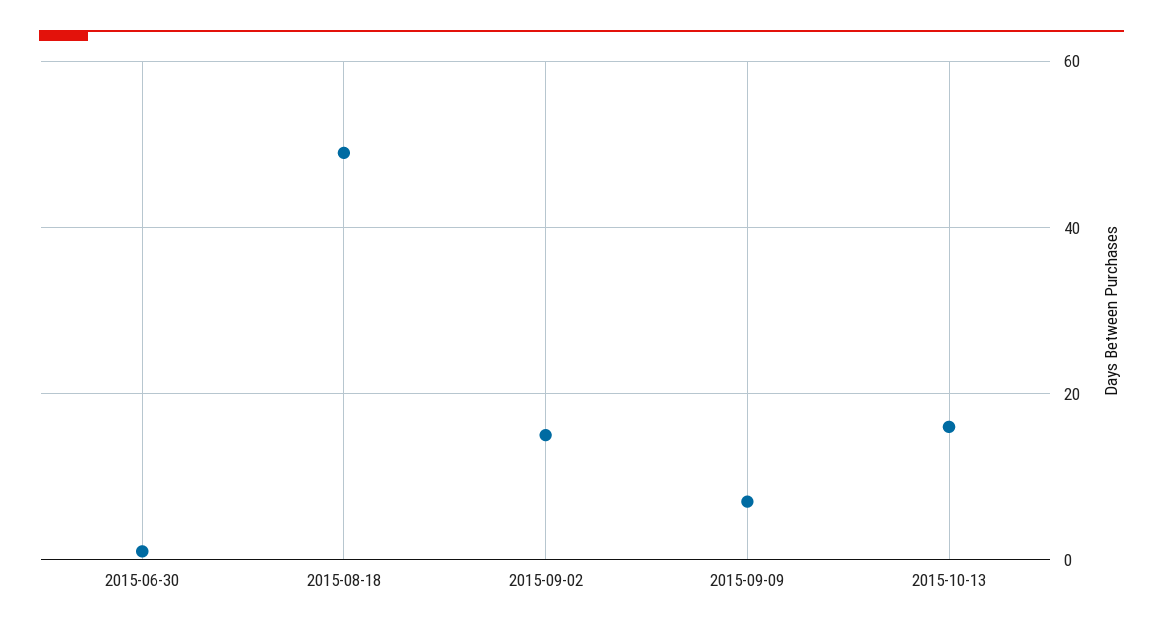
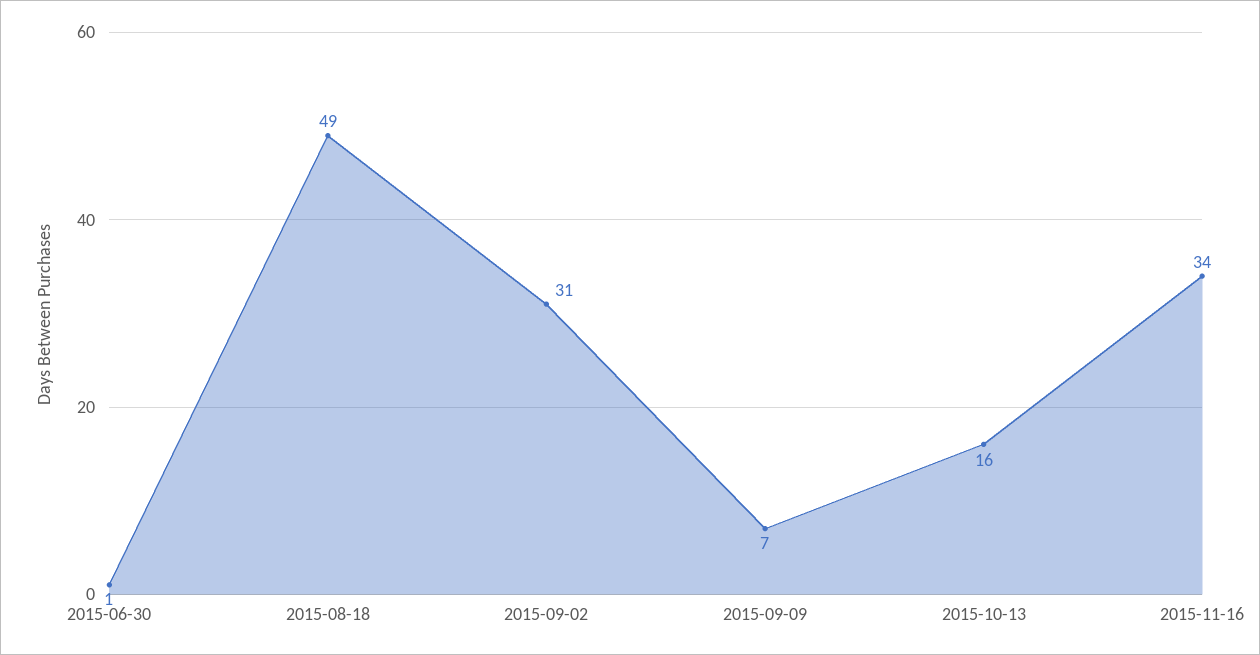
2015-09-02: 15 -> 31
2015-11-16: none -> 34

